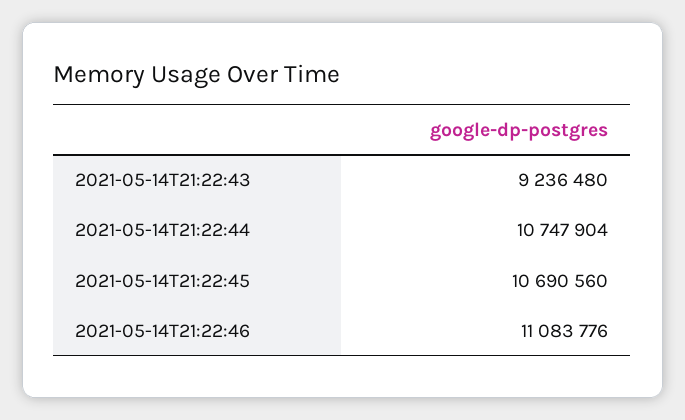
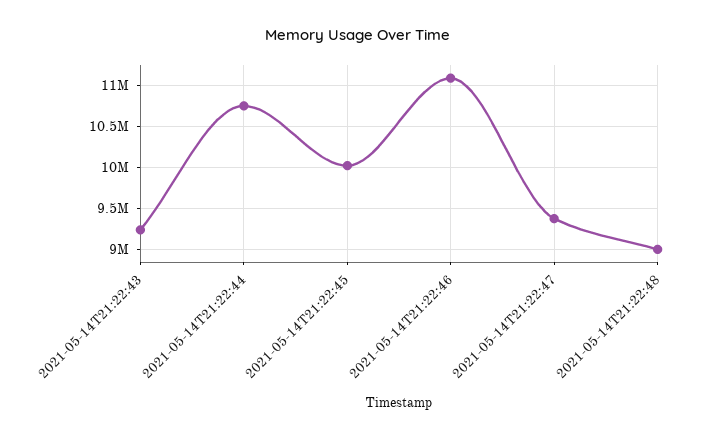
2021-05-14T21:22:45: 10690560 -> 10000000
2021-05-14T21:22:47: none -> 9400000
2021-05-14T21:22:48: none -> 9000000

